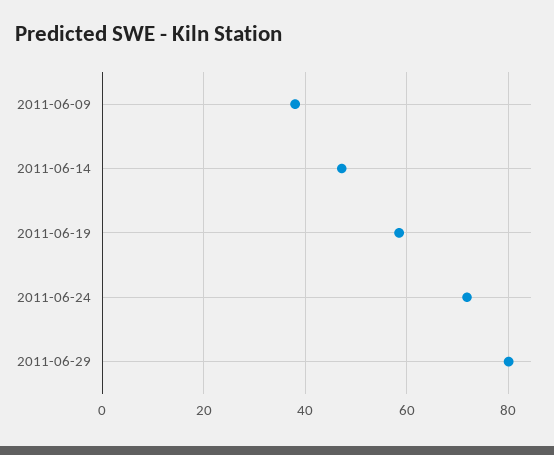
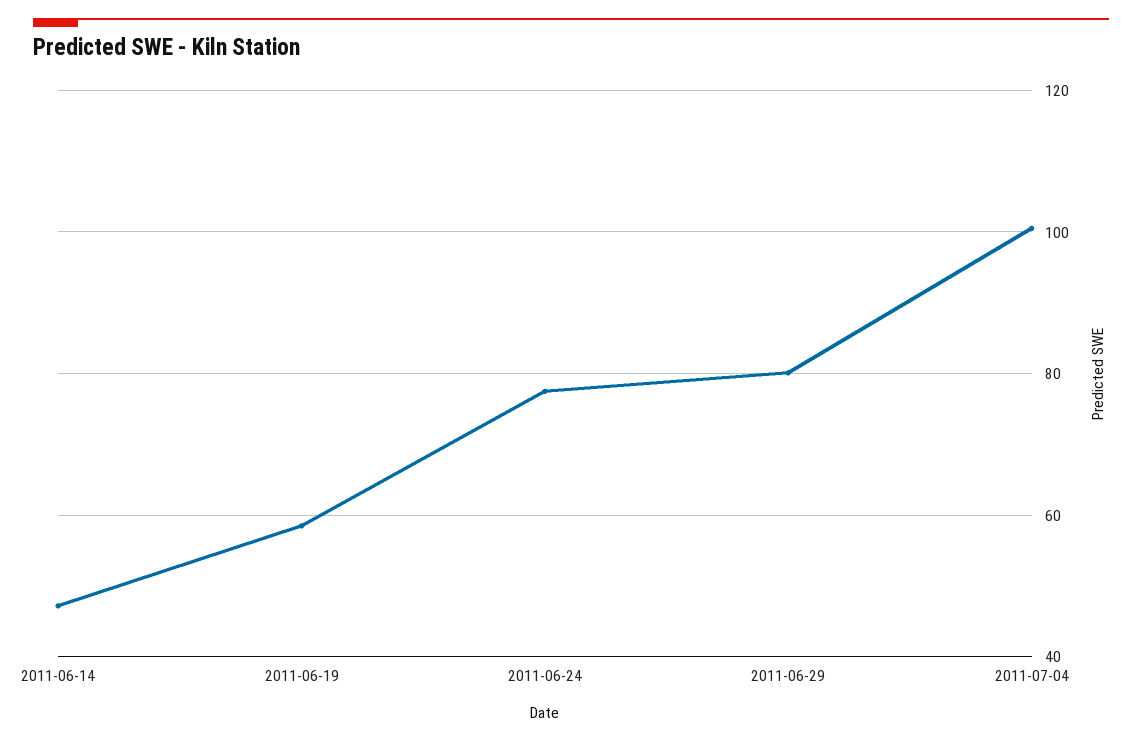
2011-06-09: 38 -> none
2011-06-24: 72 -> 78
2011-07-04: none -> 100

